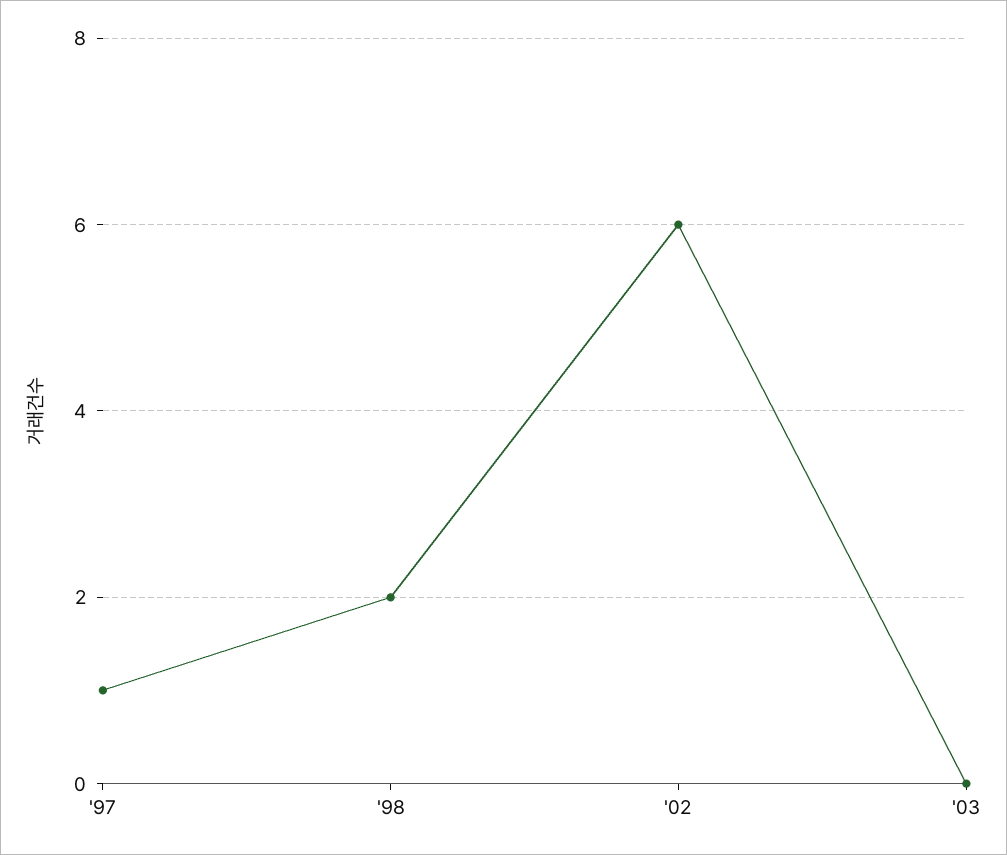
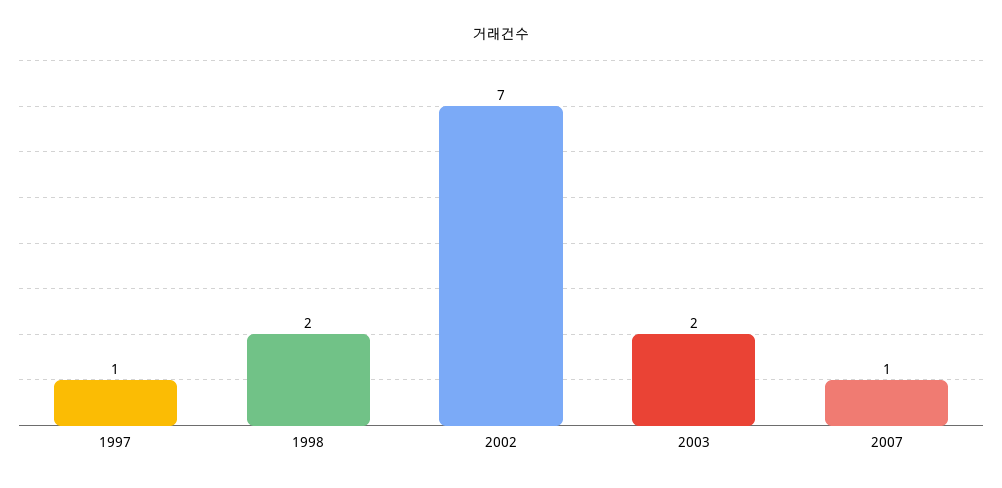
'02: 6 -> 7
'03: 0 -> 2
2007: none -> 1

